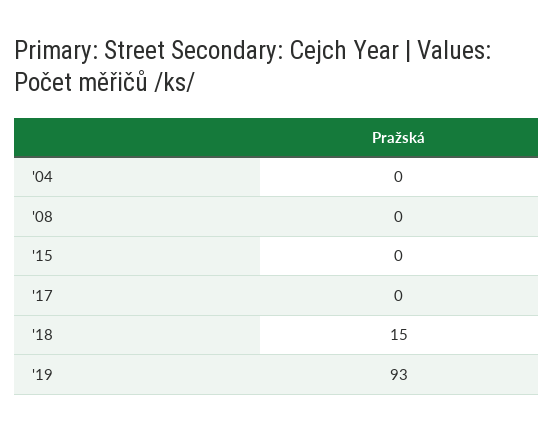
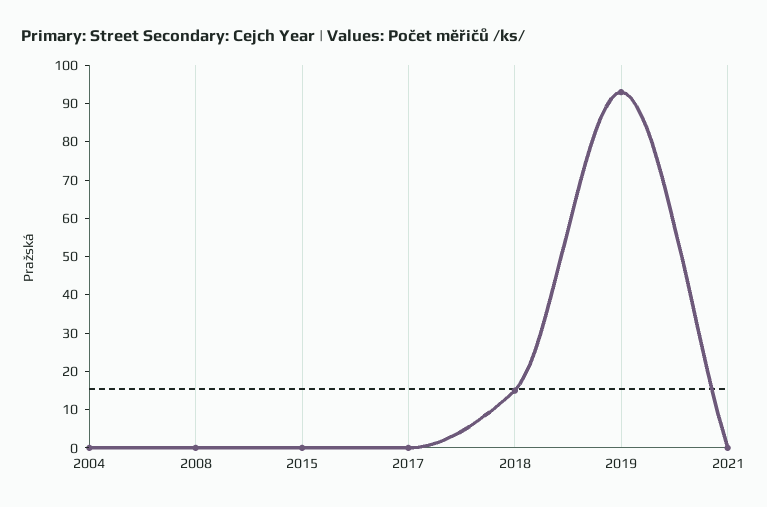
2021: none -> 0

